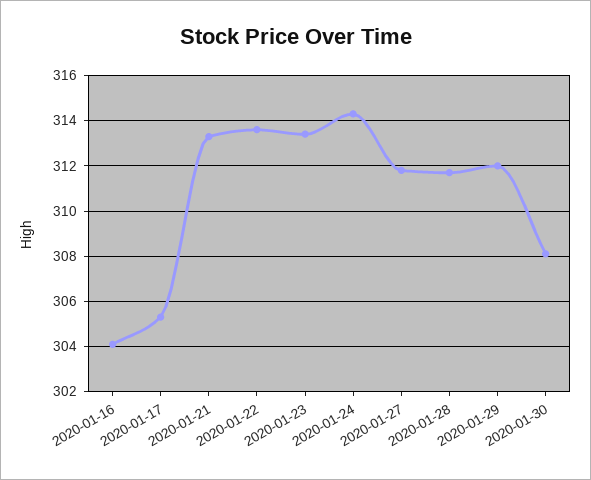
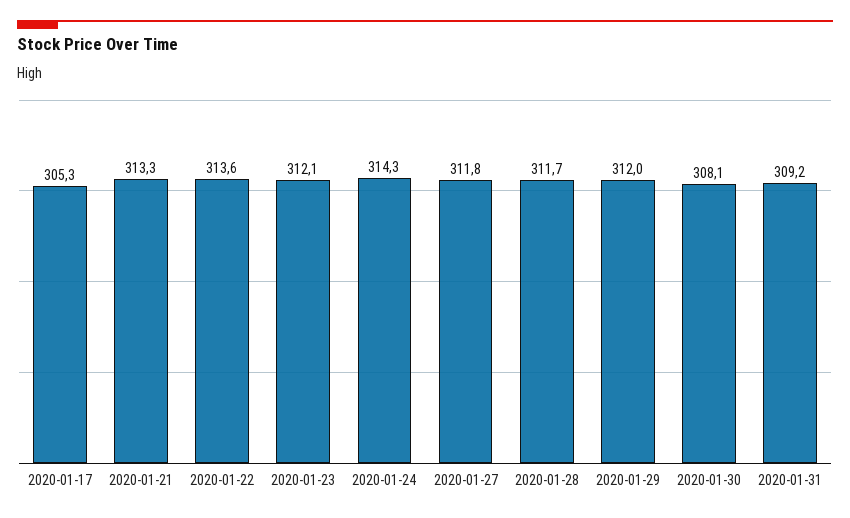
2020-01-16: 304 -> none
2020-01-23: 313.5 -> 312.1
2020-01-31: none -> 309.2

